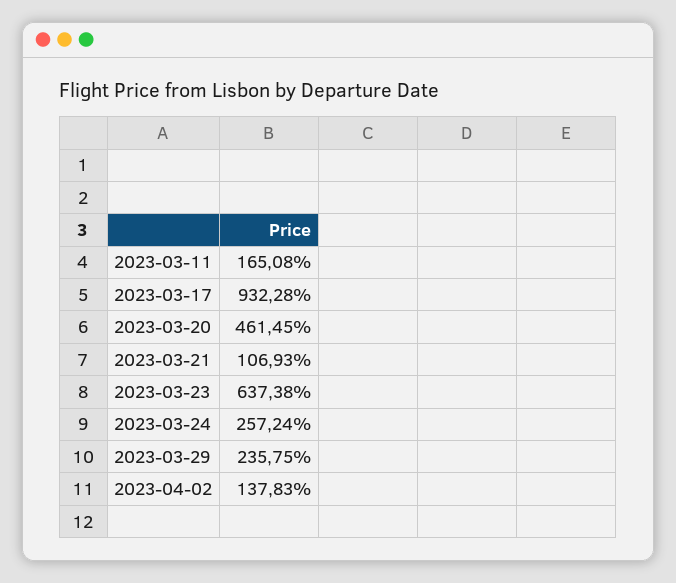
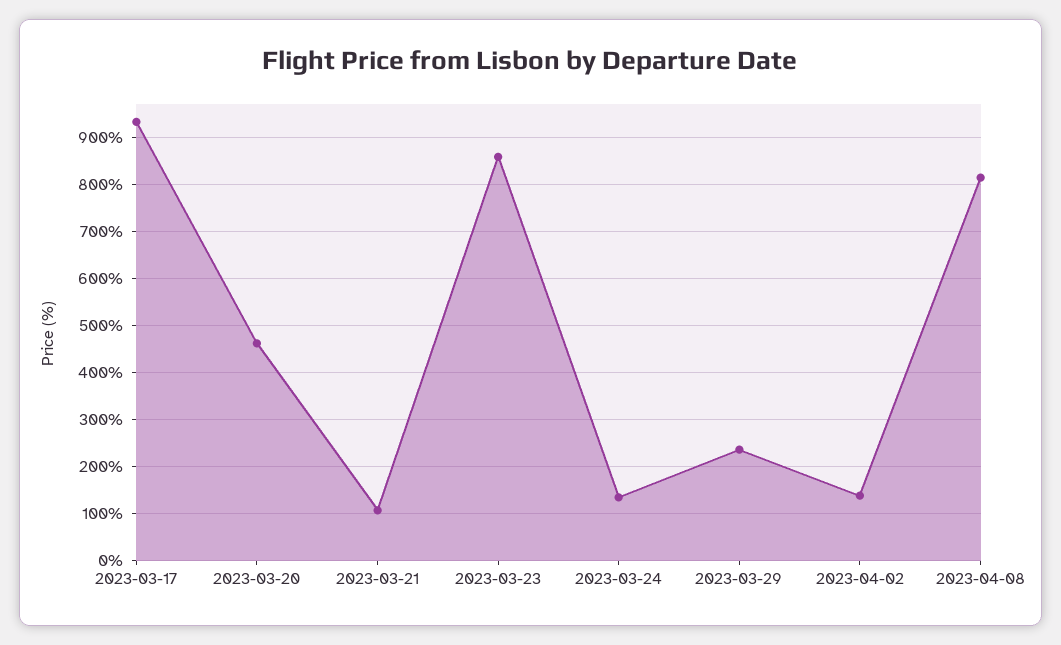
2023-03-11: 165.08 -> none
2023-03-23: 637.38 -> 860
2023-03-24: 257.24 -> 140
2023-04-08: none -> 820

